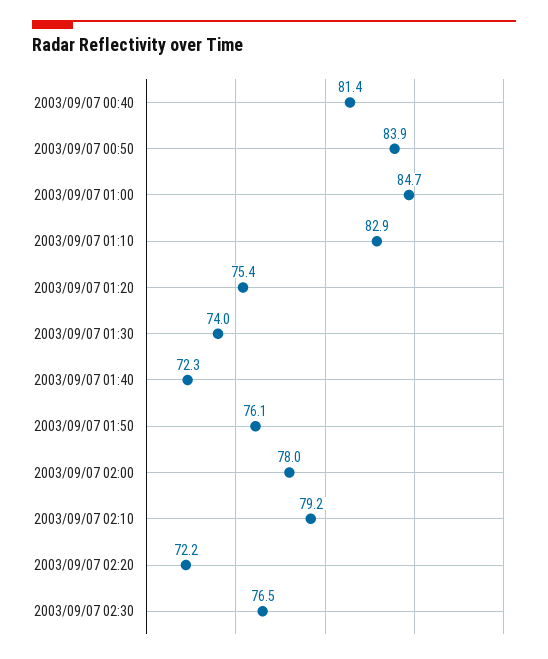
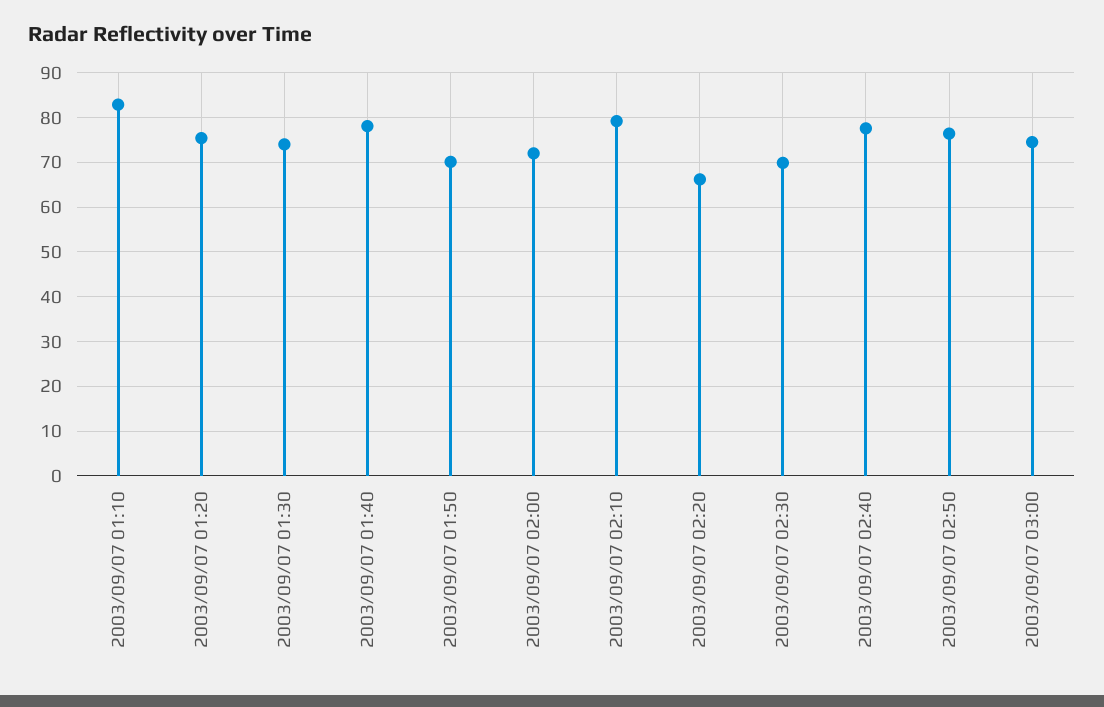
2003/09/07 00:40: 81.4 -> none
2003/09/07 00:50: 83.9 -> none
2003/09/07 01:00: 84.7 -> none
2003/09/07 01:40: 72.3 -> 78
2003/09/07 01:50: 76.1 -> 70
2003/09/07 02:00: 78 -> 72
2003/09/07 02:20: 72.2 -> 66
2003/09/07 02:30: 76.5 -> 70
2003/09/07 02:40: none -> 78
2003/09/07 02:50: none -> 76
2003/09/07 03:00: none -> 74

